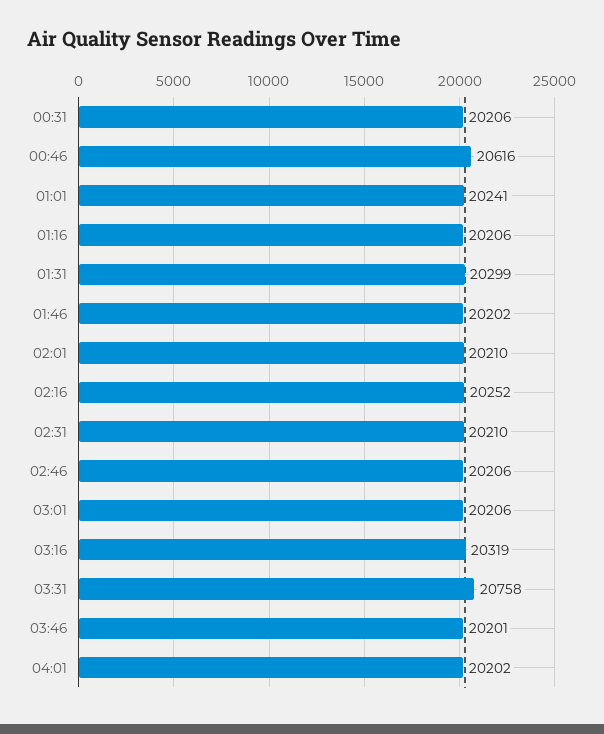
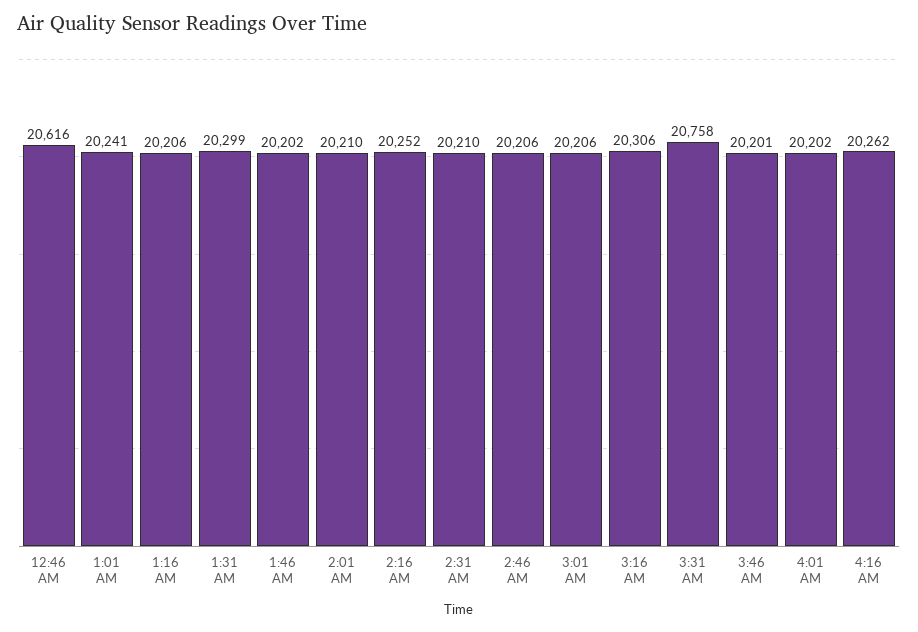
00:31: 20206 -> none
03:16: 20319 -> 20306
4:16 AM: none -> 20262

